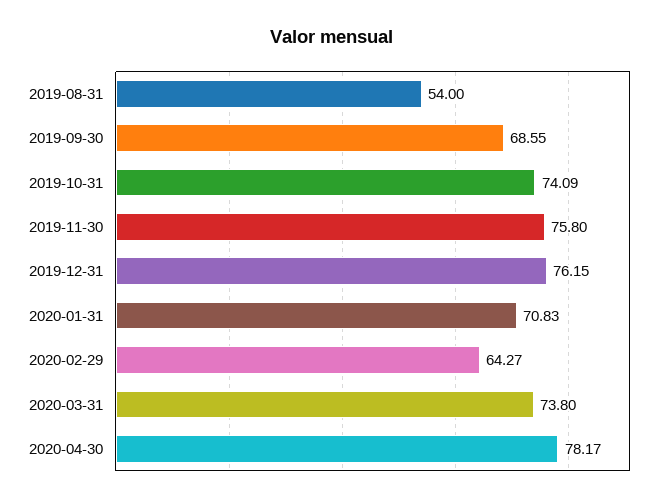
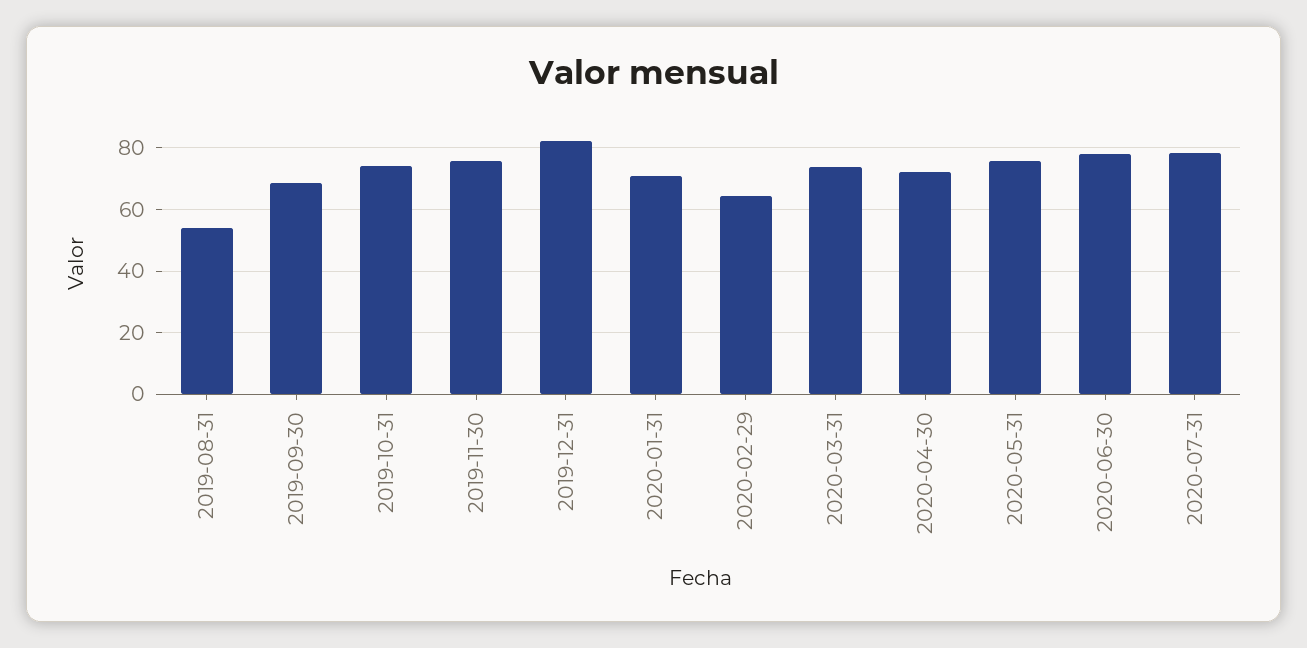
2019-12-31: 76.15 -> 82
2020-04-30: 78.17 -> 72
2020-05-31: none -> 76
2020-06-30: none -> 78
2020-07-31: none -> 78

